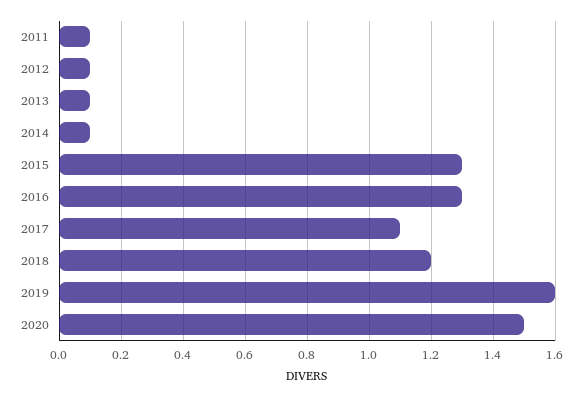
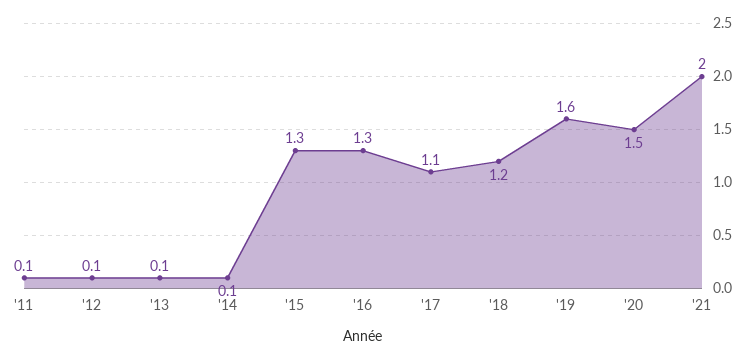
'21: none -> 2

